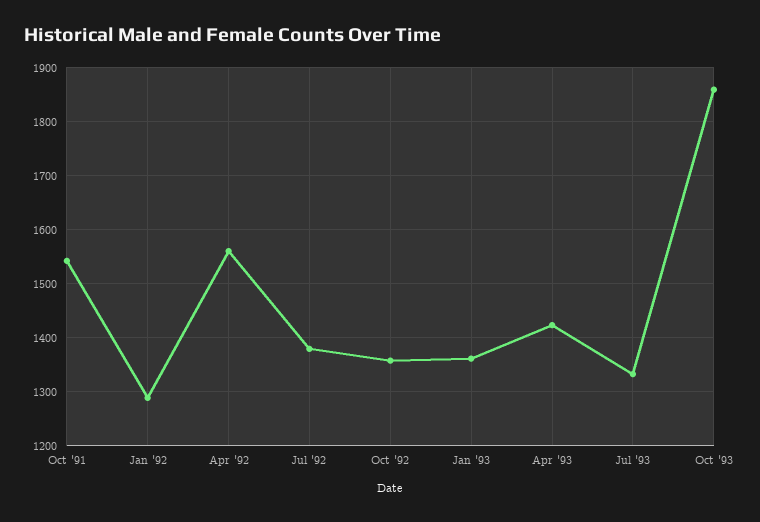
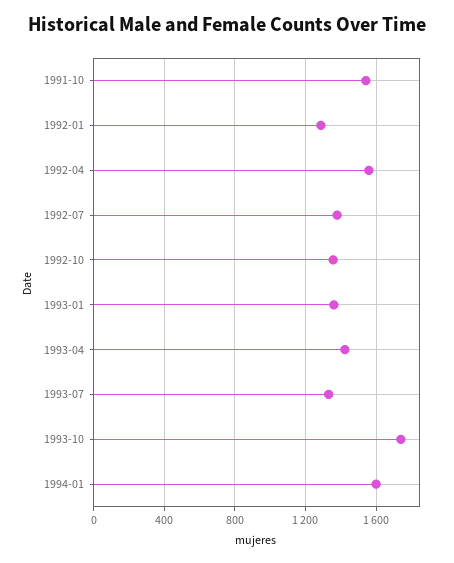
Oct '93: 1860 -> 1750
1994-01: none -> 1600

